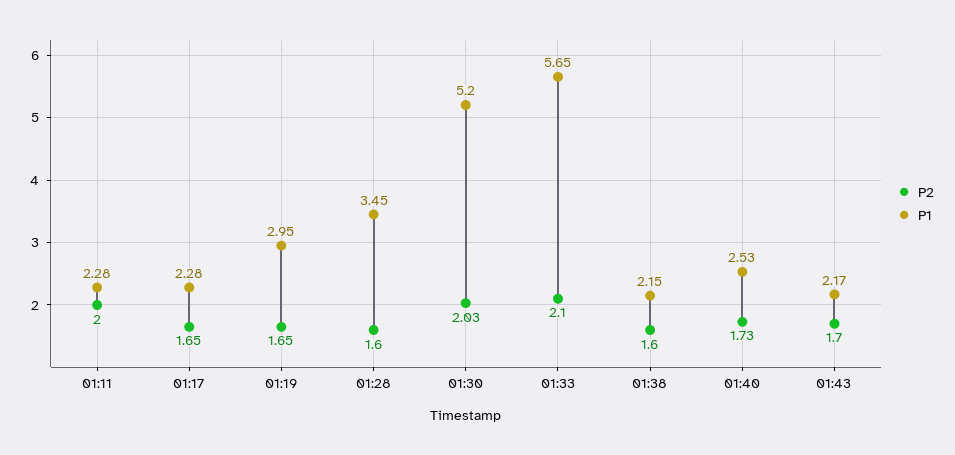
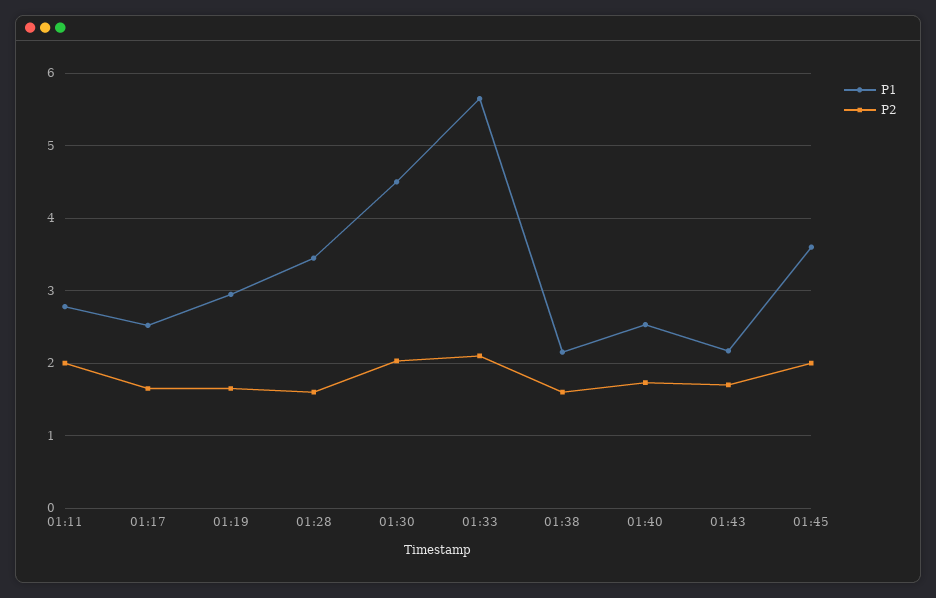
P1, 01:11: 2.28 -> 2.8
P1, 01:17: 2.28 -> 2.5
P1, 01:30: 5.2 -> 4.5
P1, 01:45: none -> 3.6
P2, 01:45: none -> 2

